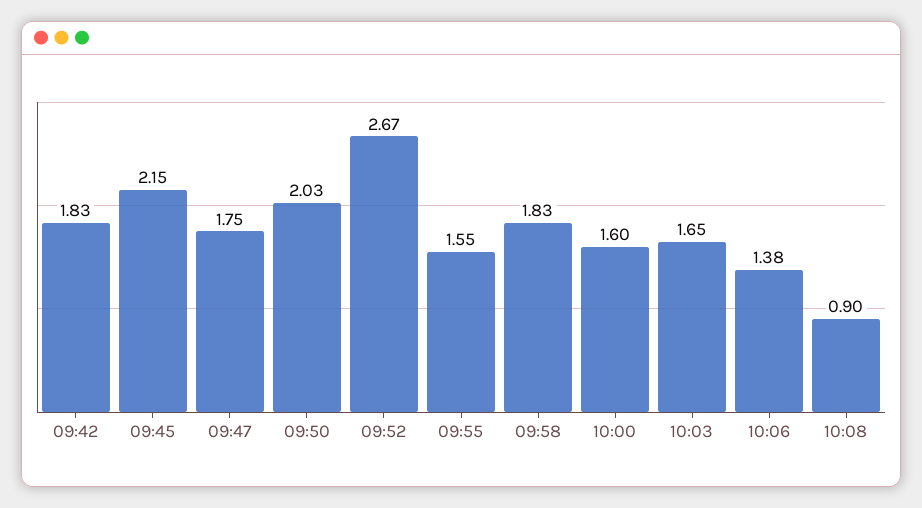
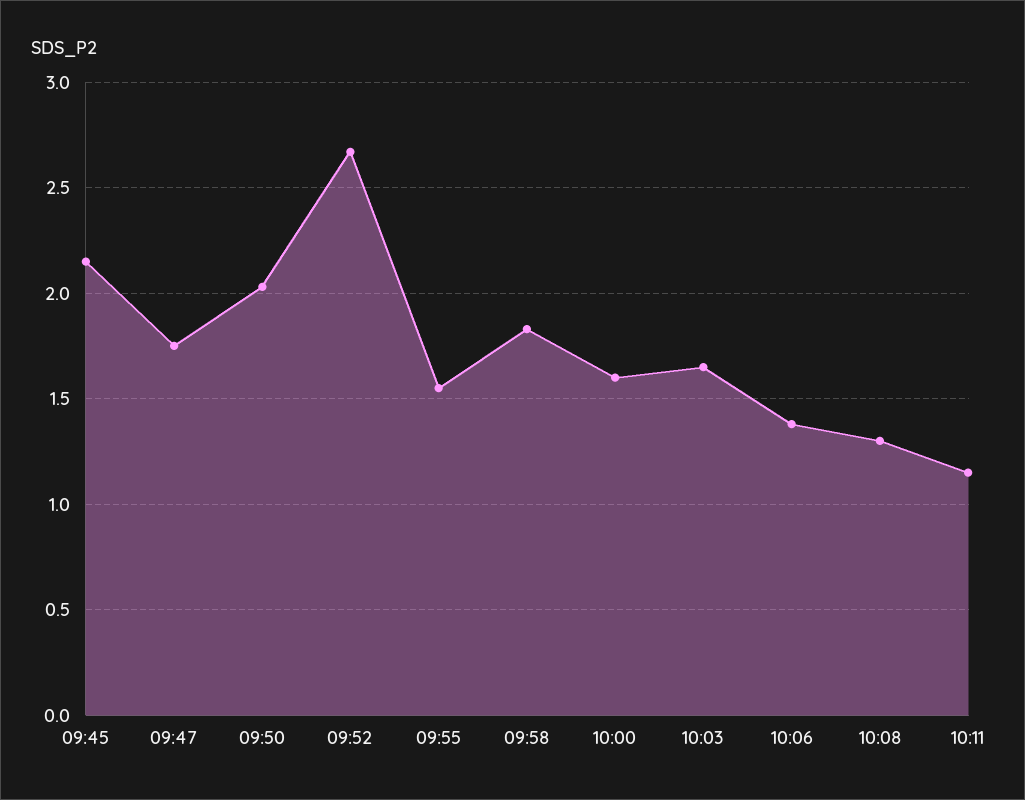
09:42: 1.83 -> none
10:08: 0.9 -> 1.3
10:11: none -> 1.15

